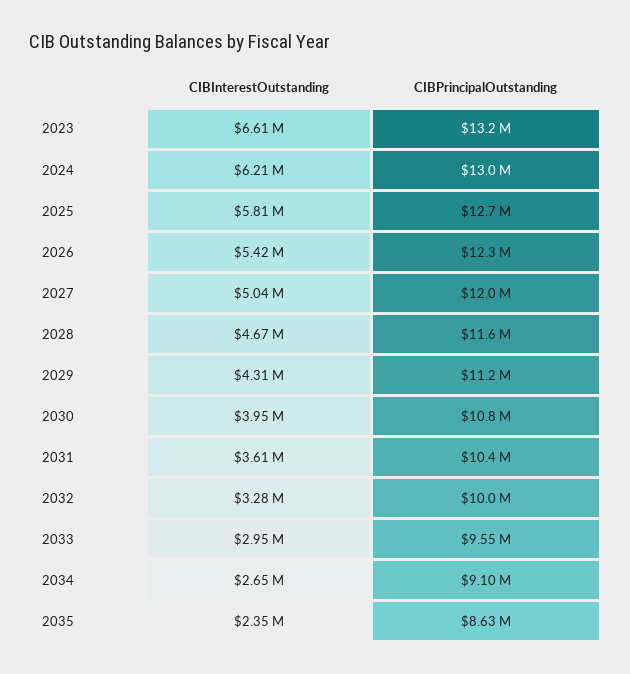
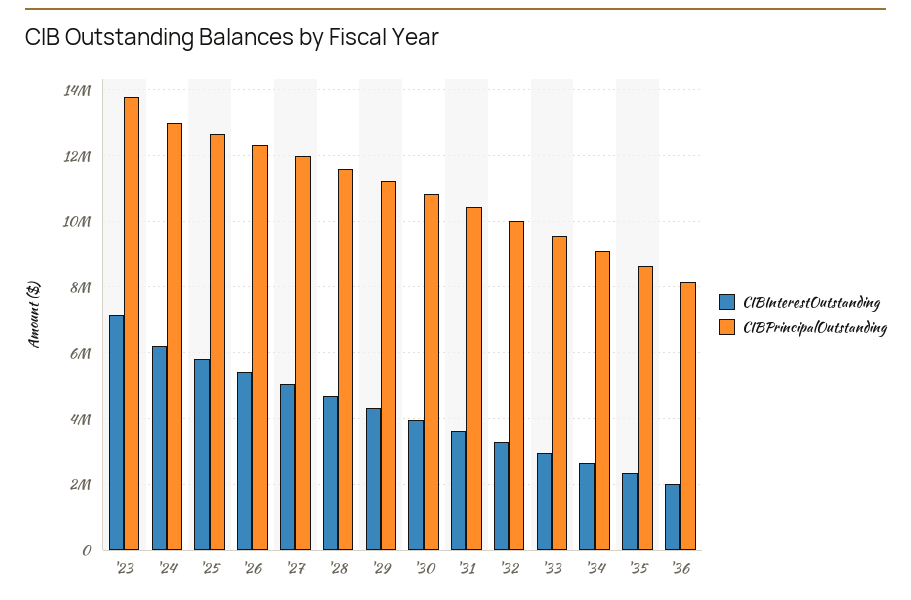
CIBInterestOutstanding, 2023: 6610000 -> 7200000
CIBPrincipalOutstanding, 2023: 13200000 -> 13800000
CIBInterestOutstanding, '36: none -> 2000000
CIBPrincipalOutstanding, '36: none -> 8200000

